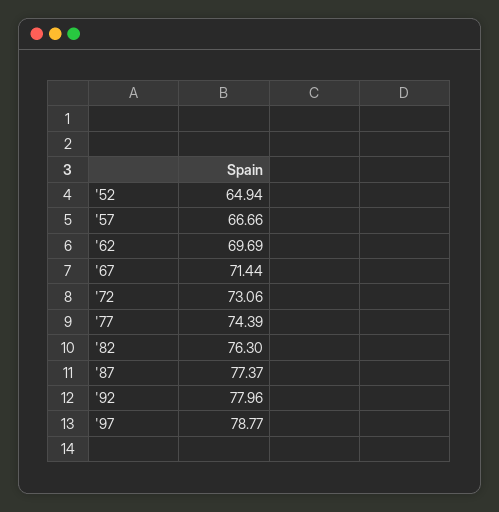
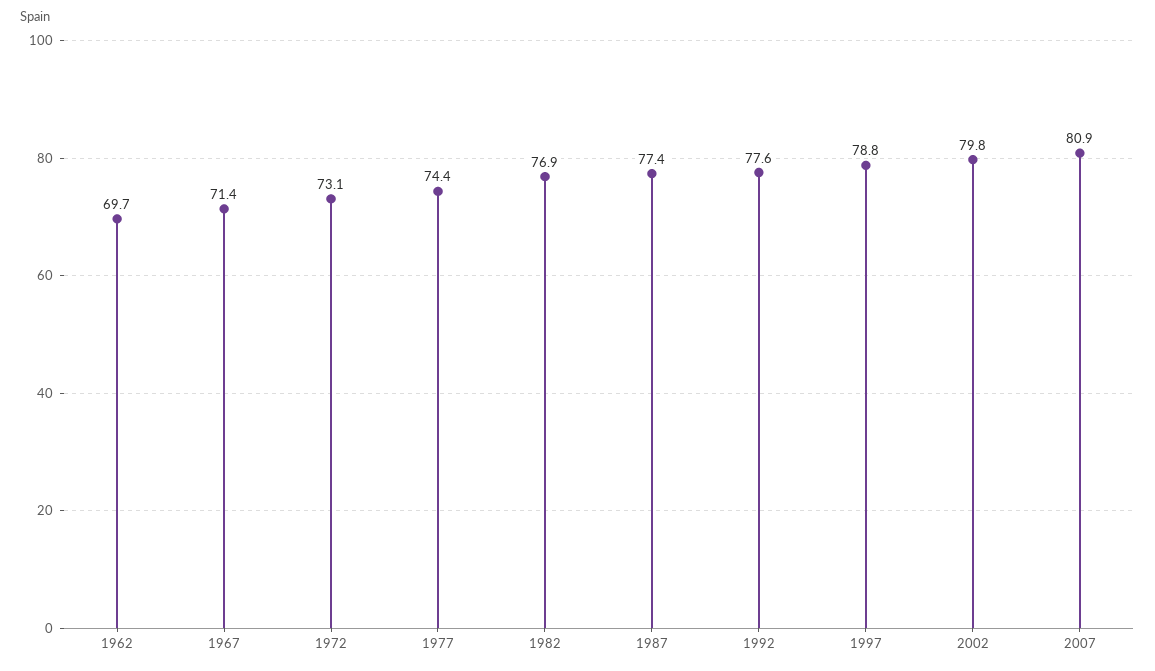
'52: 64.94 -> none
'57: 66.66 -> none
'82: 76.3 -> 76.9
'92: 77.96 -> 77.6
2002: none -> 79.8
2007: none -> 80.9

